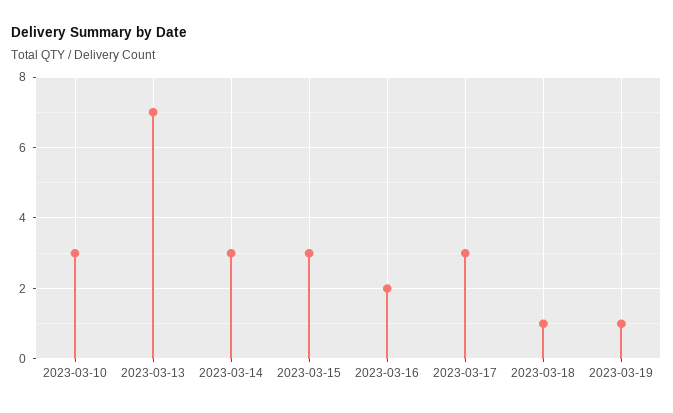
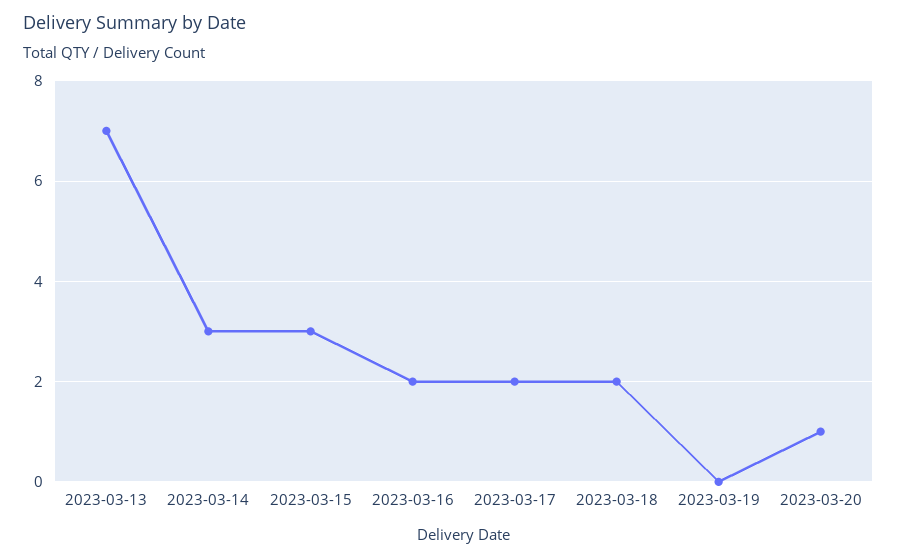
2023-03-10: 3 -> none
2023-03-17: 3 -> 2
2023-03-18: 1 -> 2
2023-03-19: 1 -> 0
2023-03-20: none -> 1

